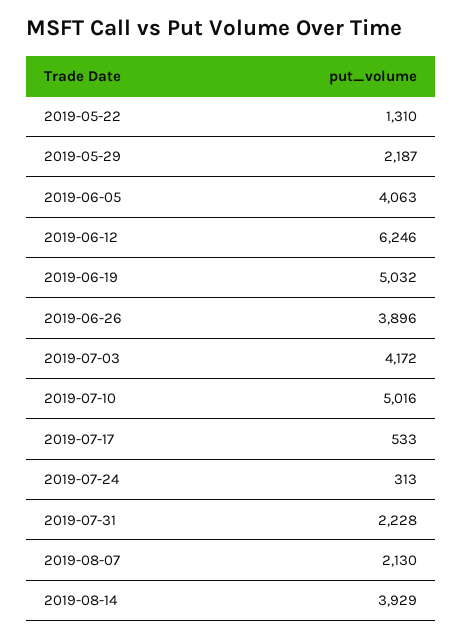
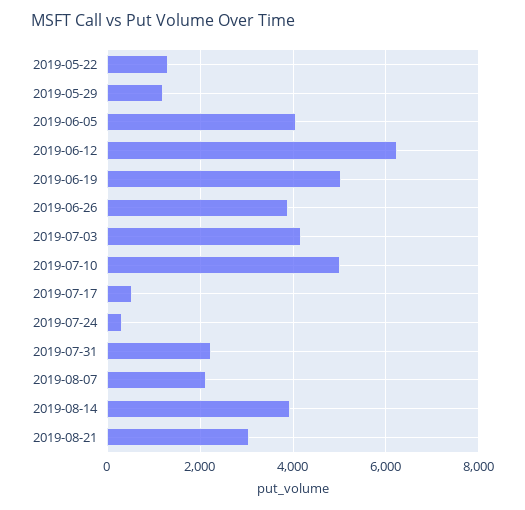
2019-05-29: 2187 -> 1200
2019-08-21: none -> 3000

